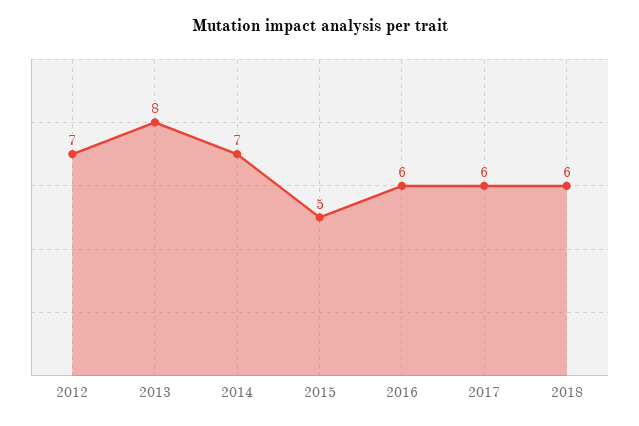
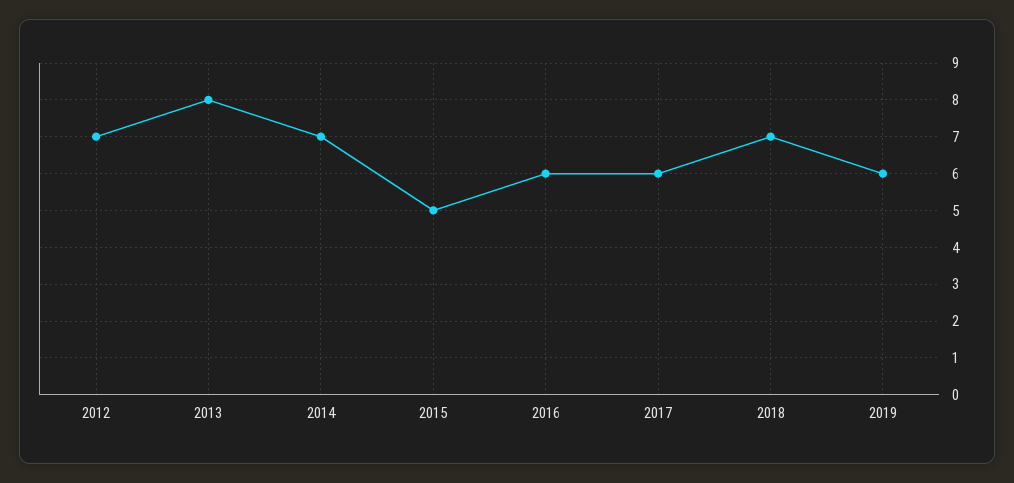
2018: 6 -> 7
2019: none -> 6

